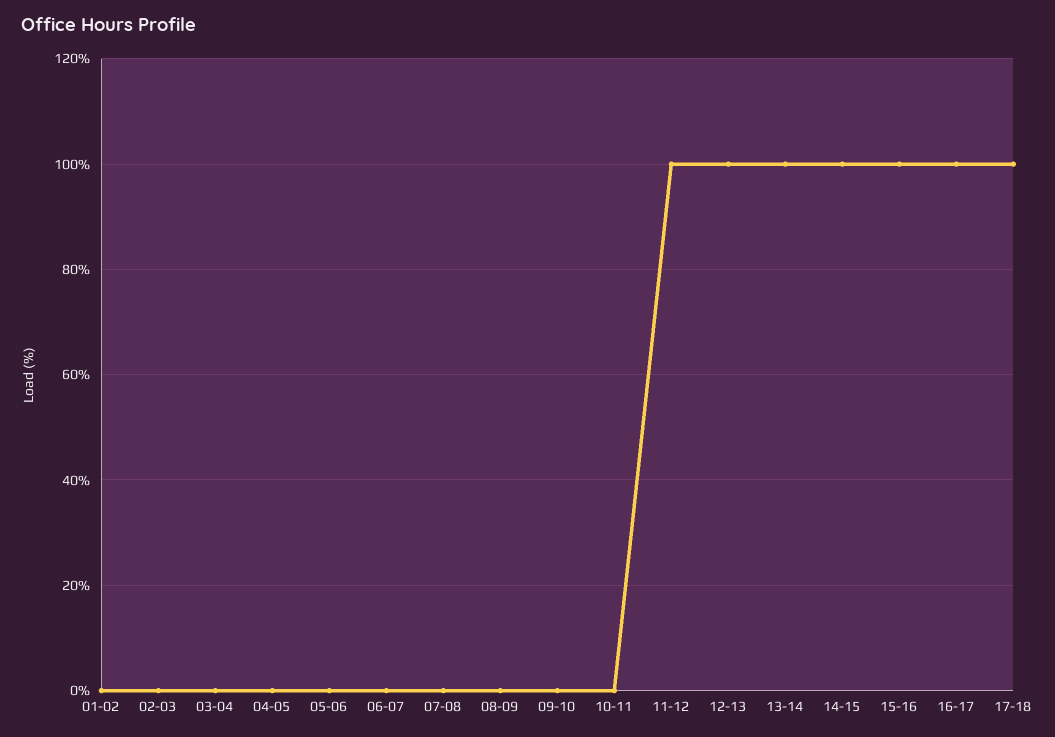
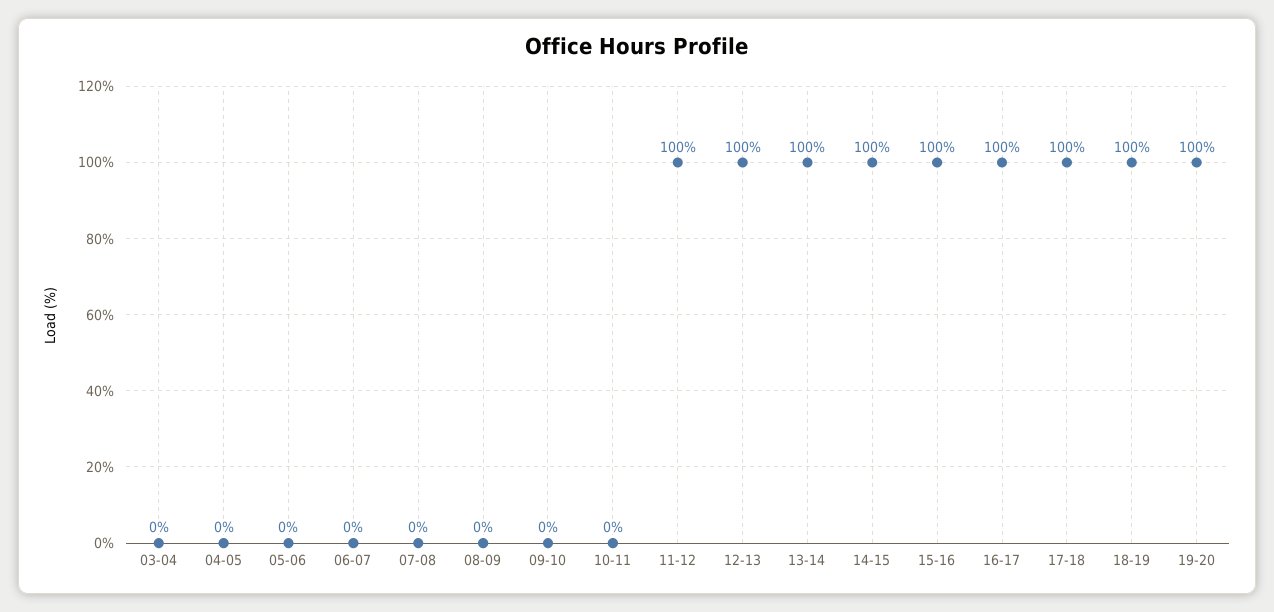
01-02: 0 -> none
02-03: 0 -> none
18-19: none -> 100
19-20: none -> 100

